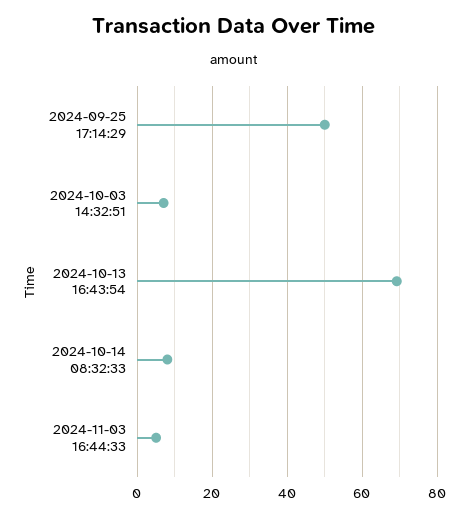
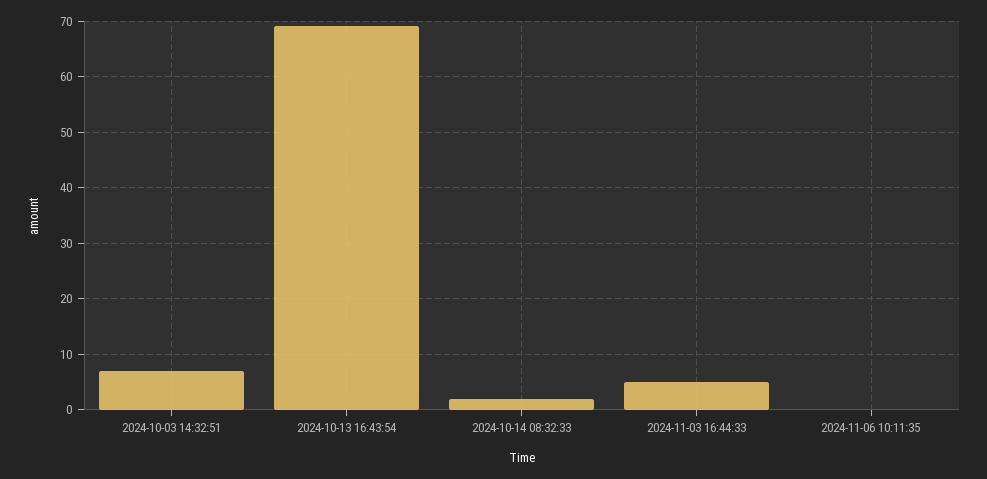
2024-09-25 17:14:29: 50 -> none
2024-10-14 08:32:33: 8 -> 2
2024-11-06 10:11:35: none -> 0

